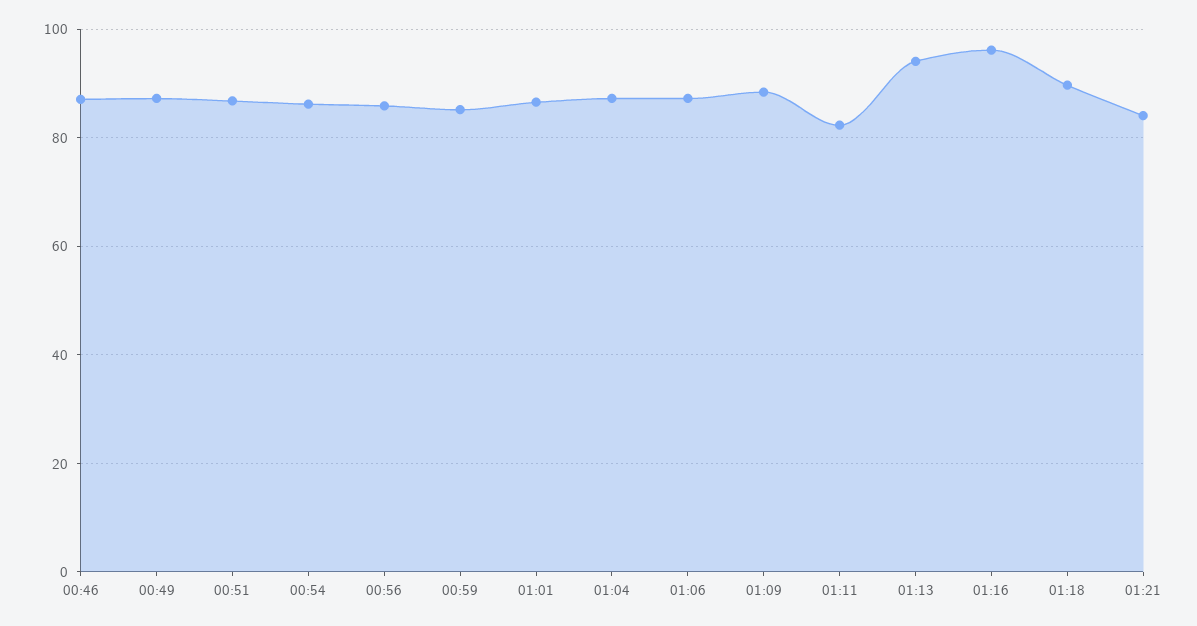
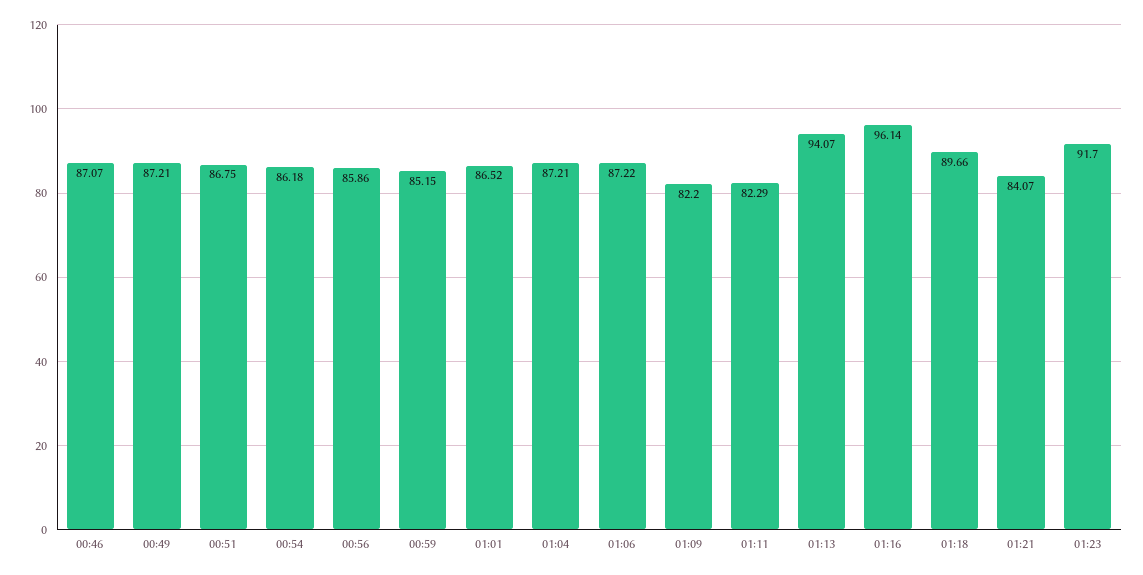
01:09: 88 -> 82.2
01:23: none -> 91.7

